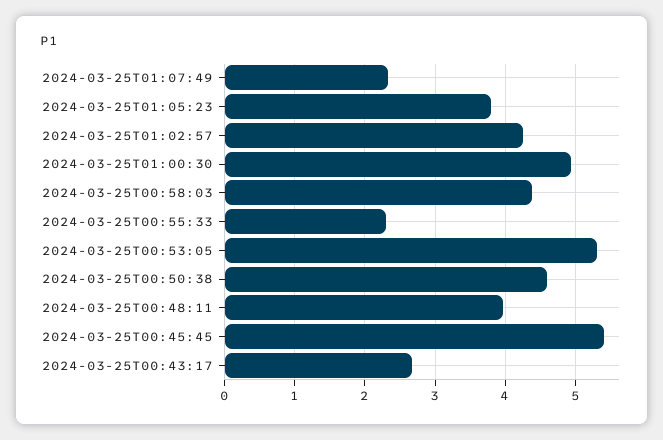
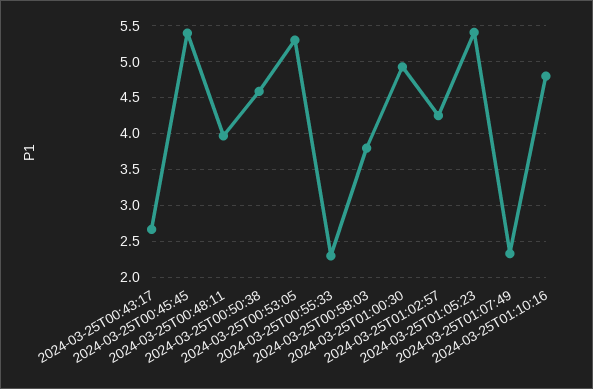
2024-03-25T01:05:23: 3.8 -> 5.4
2024-03-25T00:58:03: 4.4 -> 3.8
2024-03-25T01:10:16: none -> 4.8

